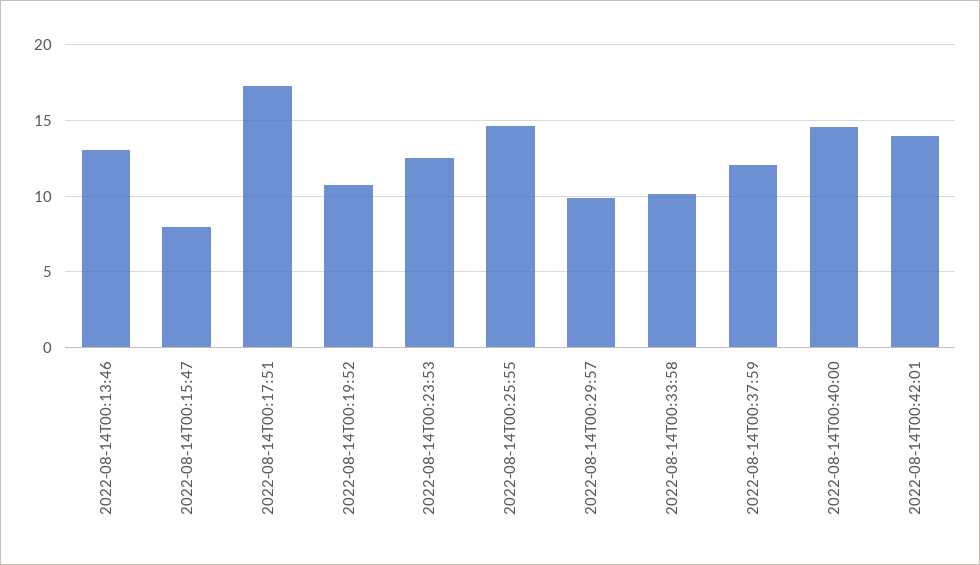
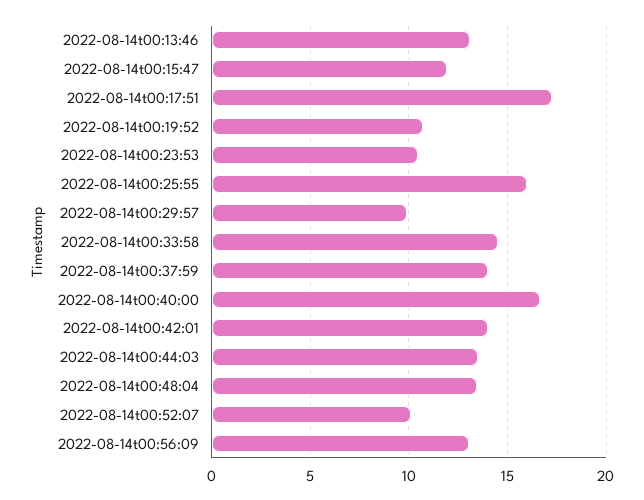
2022-08-14T00:15:47: 8 -> 12
2022-08-14T00:23:53: 12.5 -> 10.5
2022-08-14T00:25:55: 14.5 -> 16
2022-08-14T00:33:58: 10 -> 14.5
2022-08-14T00:37:59: 12 -> 14
2022-08-14T00:40:00: 14.5 -> 16.5
2022-08-14t00:44:03: none -> 13.5
2022-08-14t00:48:04: none -> 13.5
2022-08-14t00:52:07: none -> 10
2022-08-14t00:56:09: none -> 13

